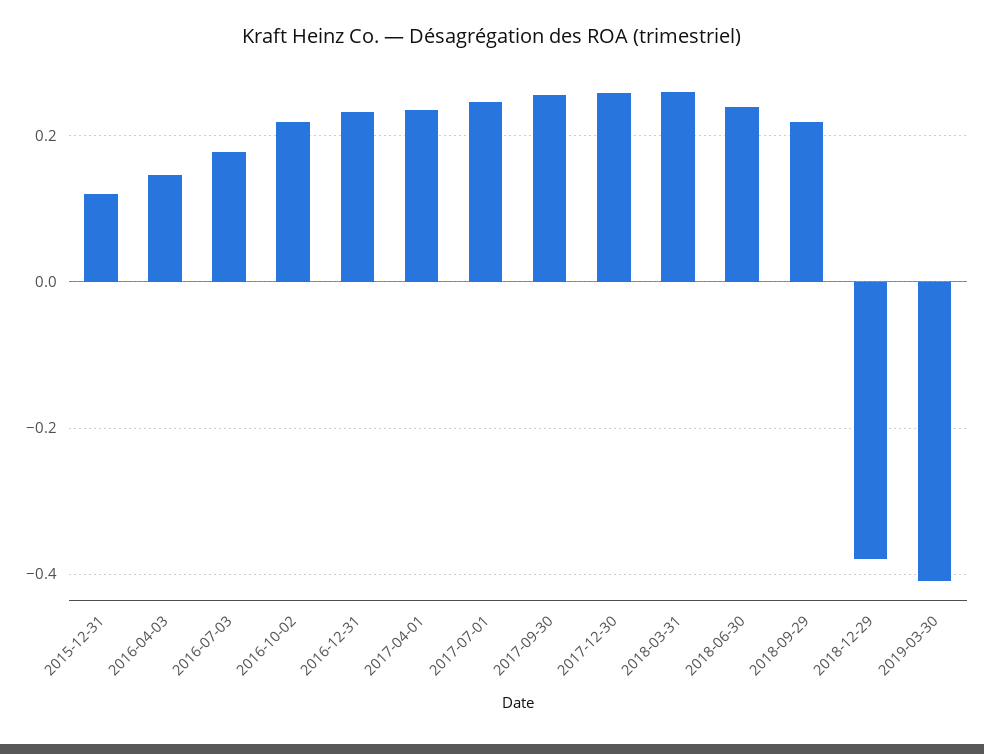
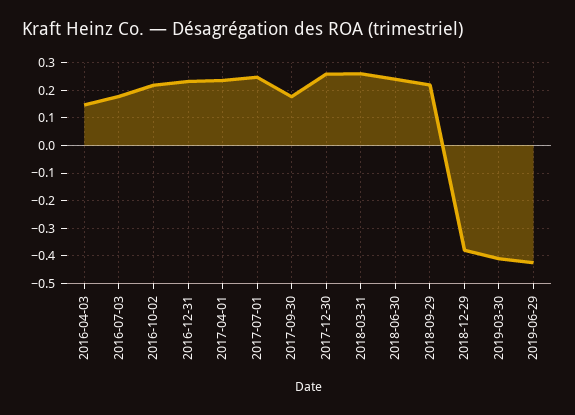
2015-12-31: 0.12 -> none
2017-09-30: 0.26 -> 0.175
2019-06-29: none -> -0.425

